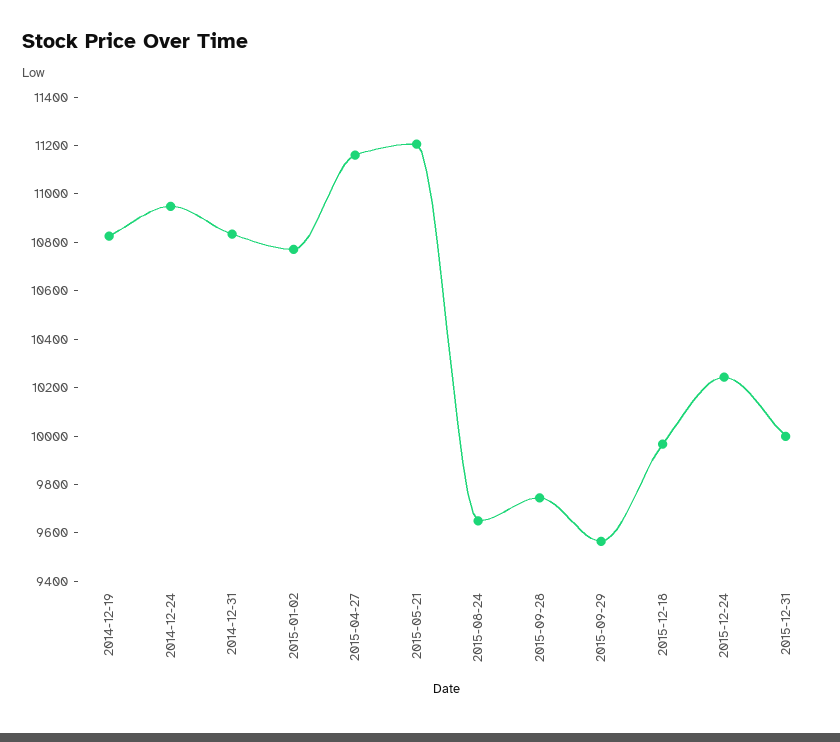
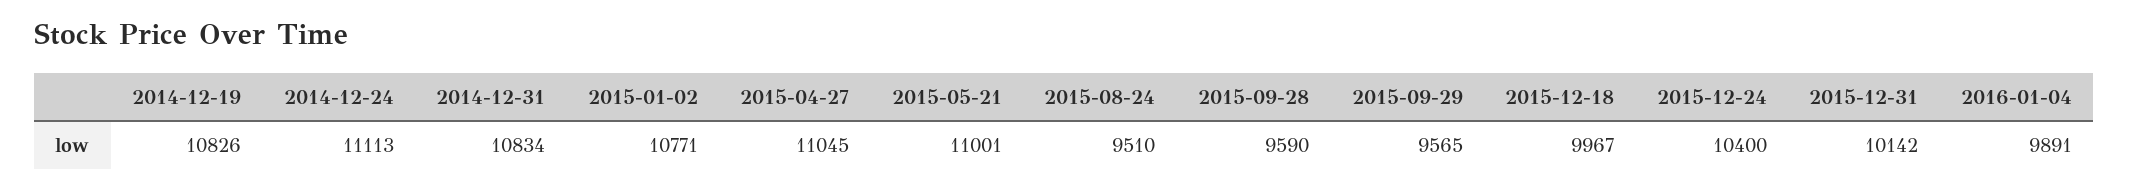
2014-12-24: 10950 -> 11113
2015-04-27: 11150 -> 11045
2015-05-21: 11200 -> 11001
2015-08-24: 9650 -> 9510
2015-09-28: 9750 -> 9590
2015-12-24: 10250 -> 10400
2015-12-31: 10000 -> 10142
2016-01-04: none -> 9891

